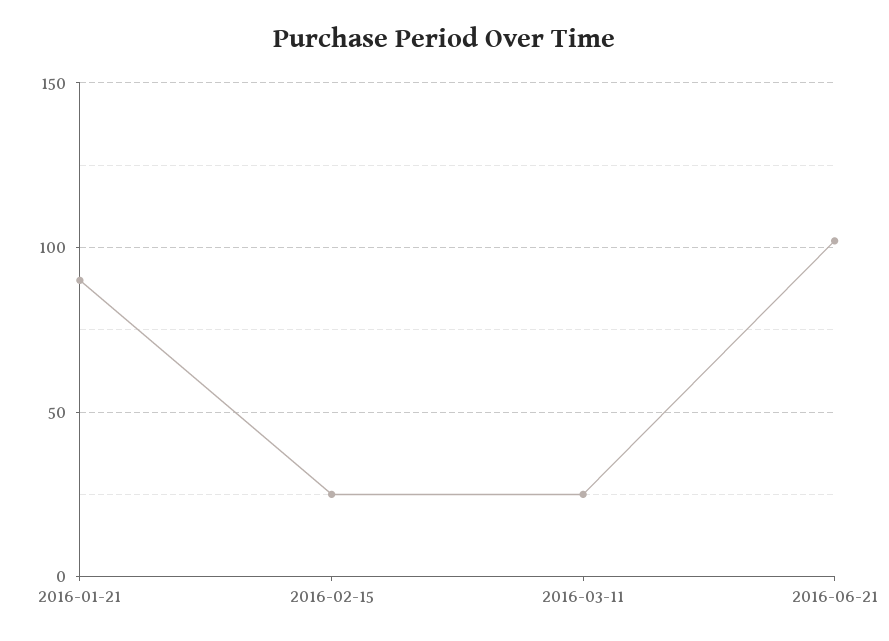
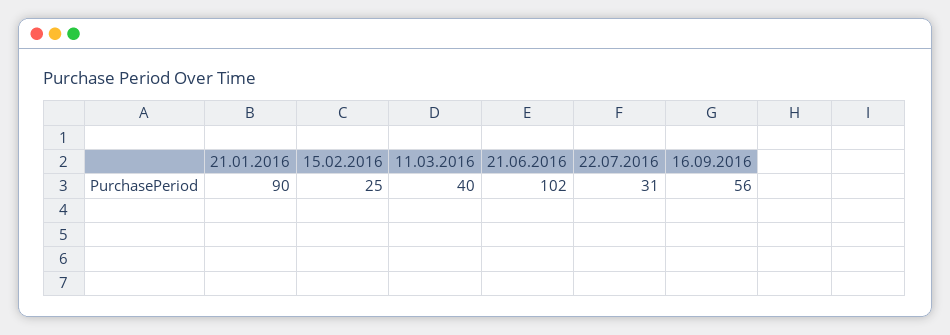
2016-03-11: 25 -> 40
22.07.2016: none -> 31
16.09.2016: none -> 56

